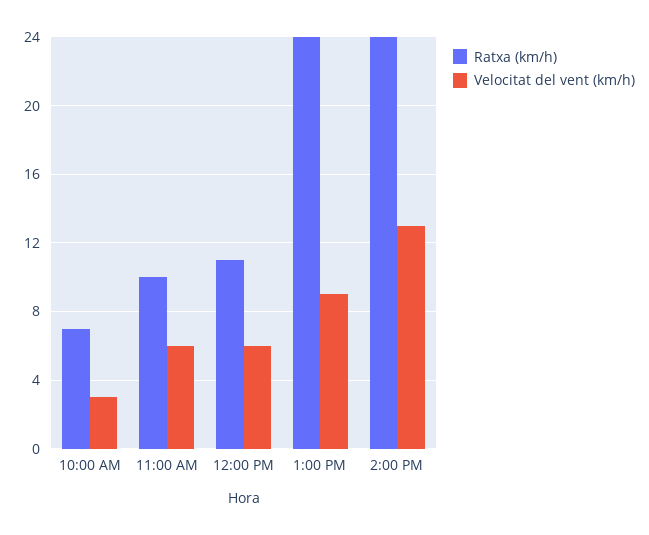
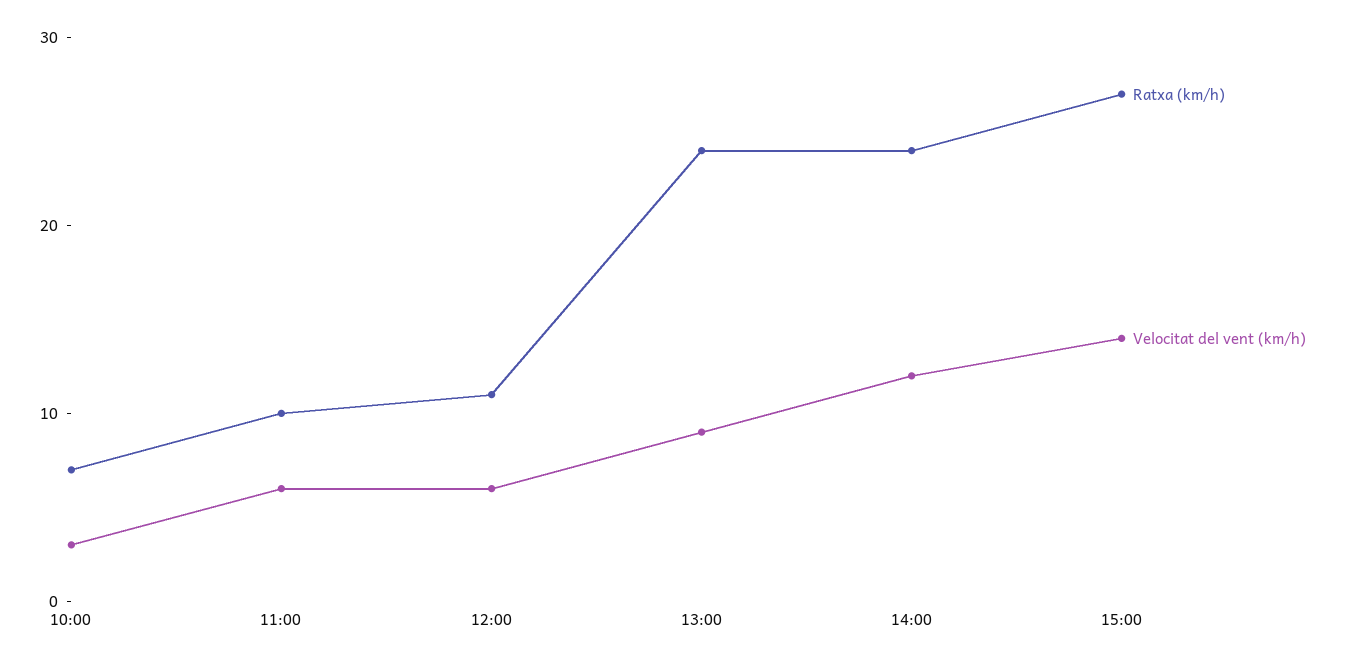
Velocitat del vent (km/h), 2:00 PM: 13 -> 12
Ratxa (km/h), 15:00: none -> 27
Velocitat del vent (km/h), 15:00: none -> 14

